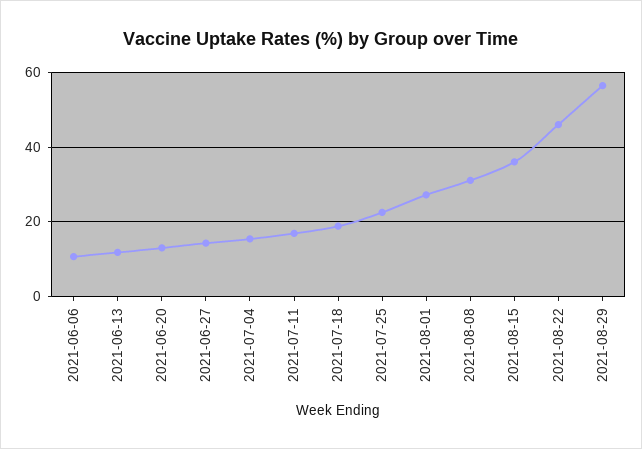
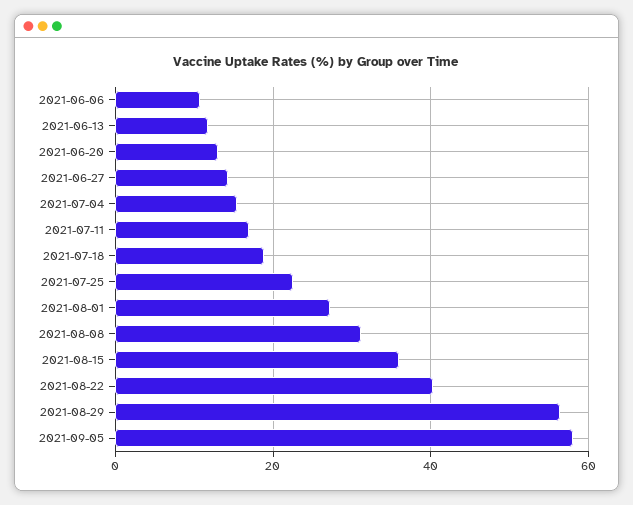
2021-08-22: 46 -> 40
2021-09-05: none -> 58

